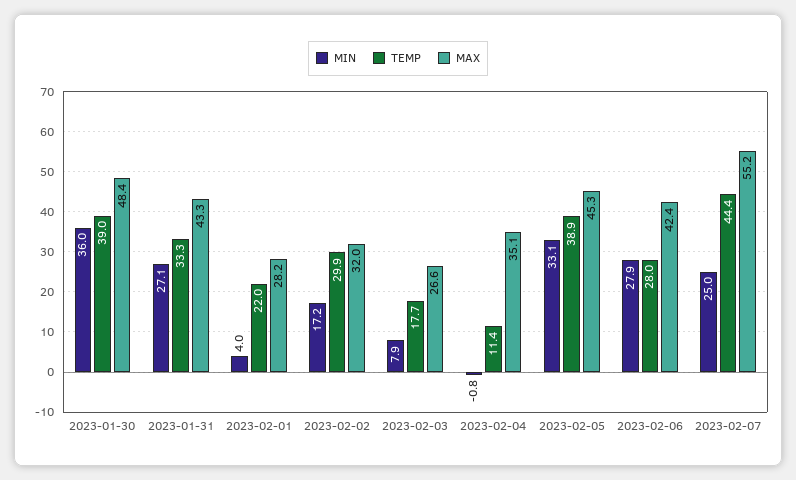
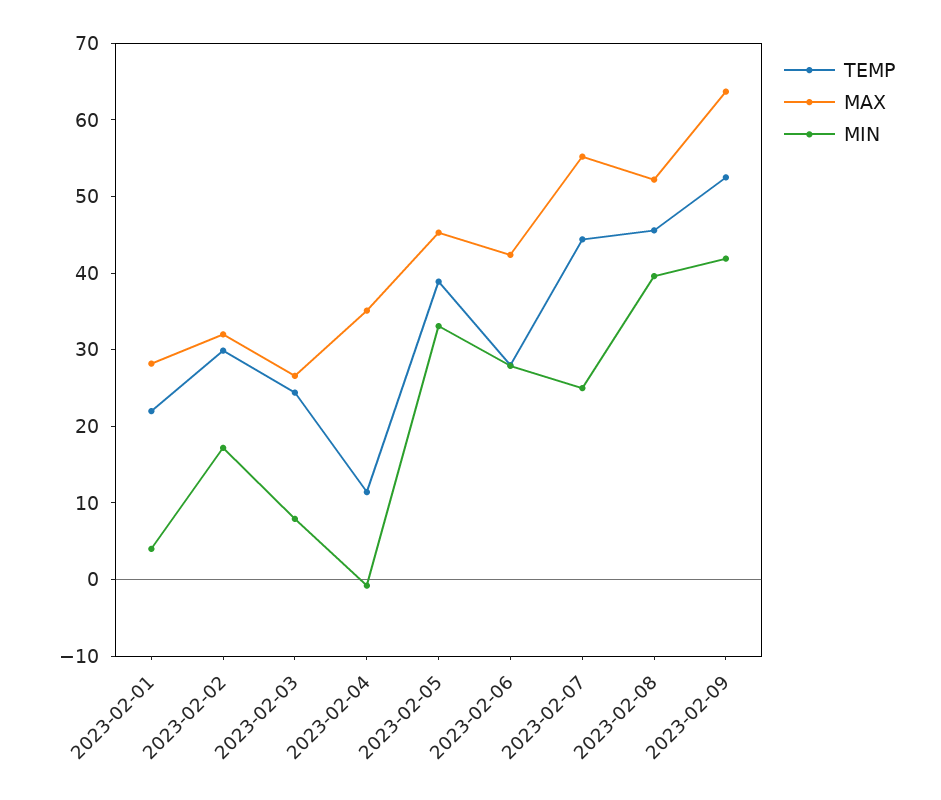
MIN, 2023-01-30: 36 -> none
TEMP, 2023-01-30: 39 -> none
MAX, 2023-01-30: 48.4 -> none
MIN, 2023-01-31: 27.1 -> none
TEMP, 2023-01-31: 33.3 -> none
MAX, 2023-01-31: 43.3 -> none
TEMP, 2023-02-03: 17.7 -> 24
TEMP, 2023-02-08: none -> 46
MAX, 2023-02-08: none -> 52
MIN, 2023-02-08: none -> 40
TEMP, 2023-02-09: none -> 52
MAX, 2023-02-09: none -> 64
MIN, 2023-02-09: none -> 42

